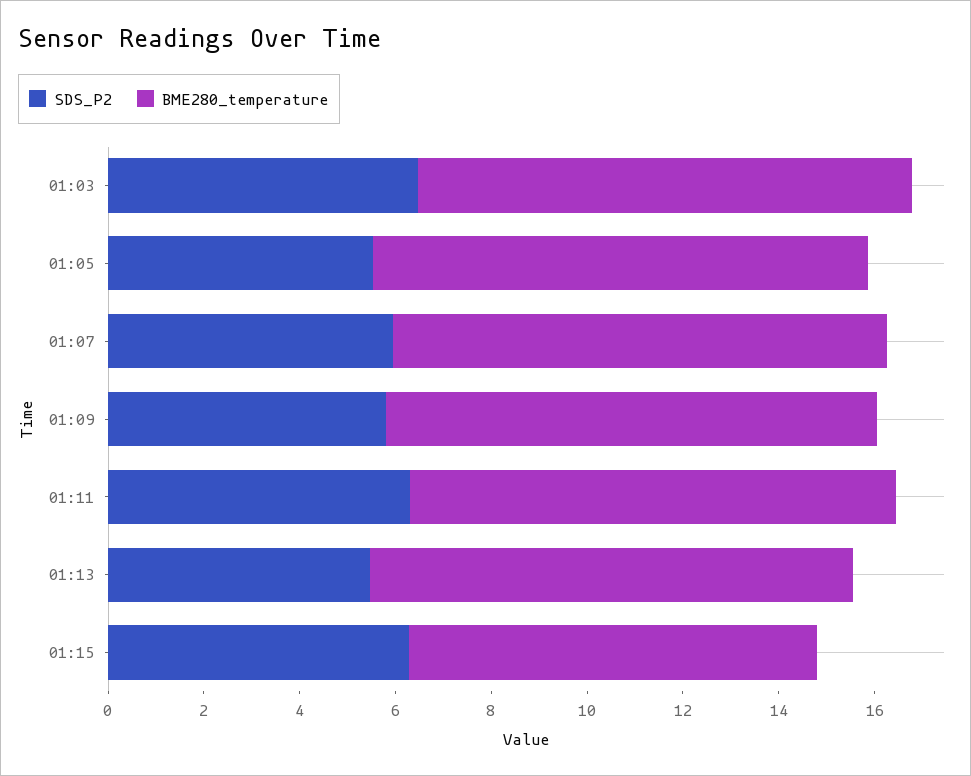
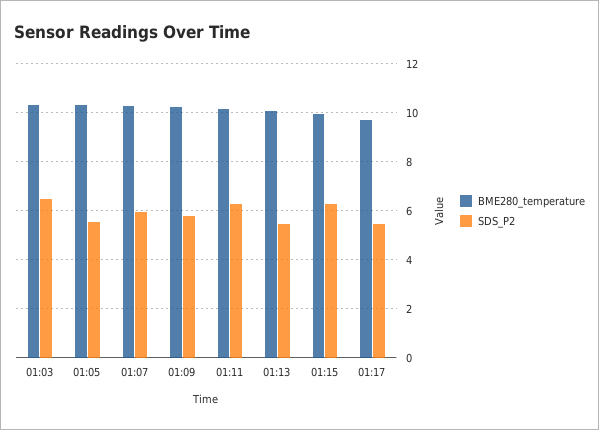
BME280_temperature, 01:15: 8.5 -> 10
BME280_temperature, 01:17: none -> 9.75
SDS_P2, 01:17: none -> 5.5

